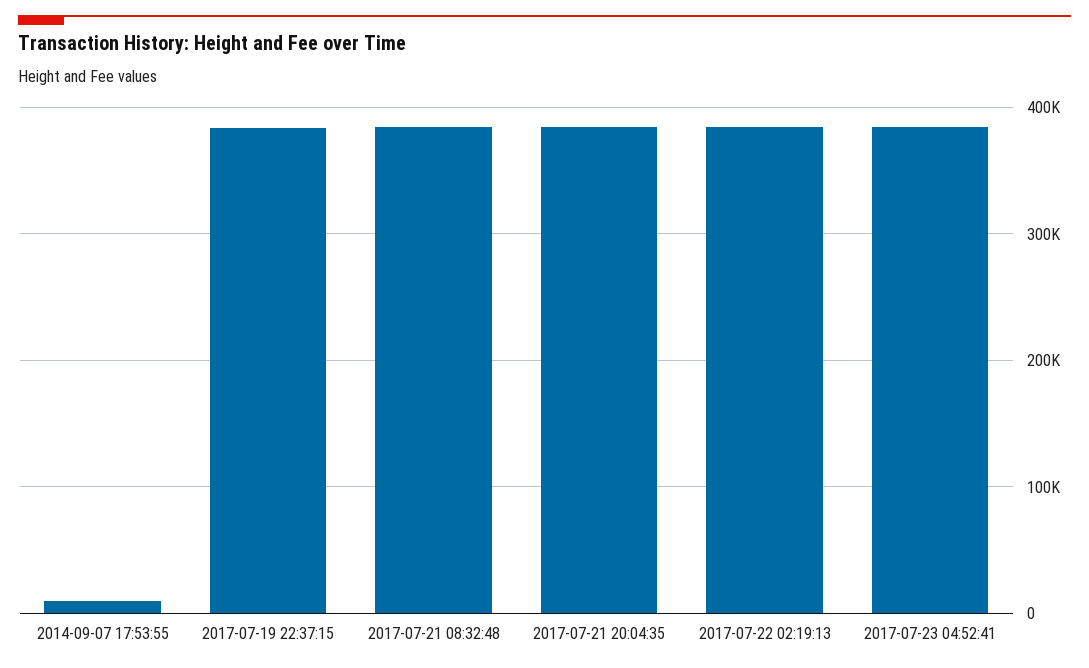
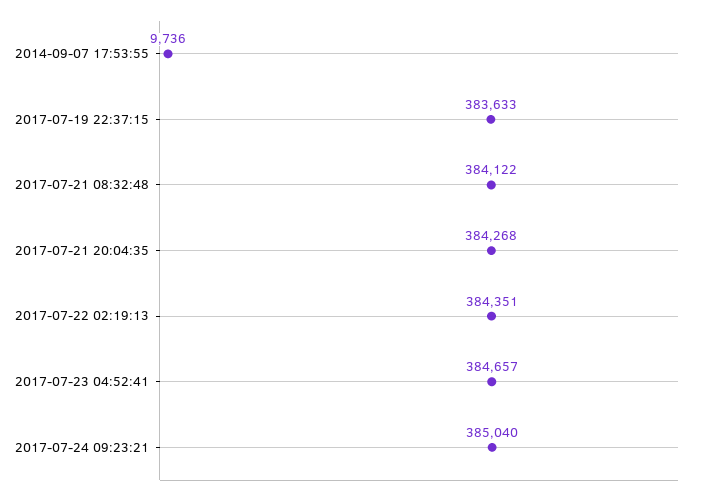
2017-07-24 09:23:21: none -> 385040

